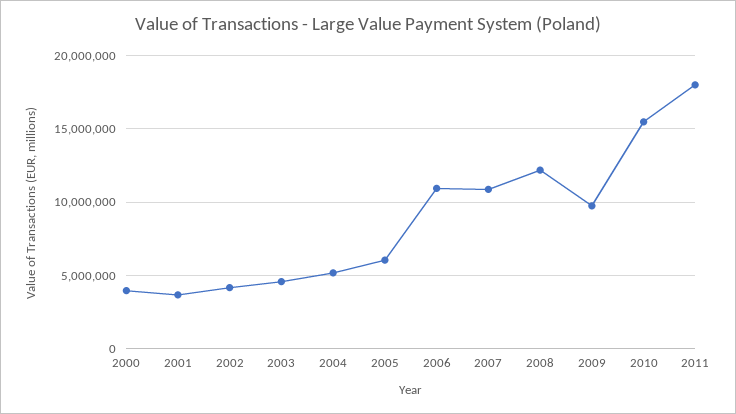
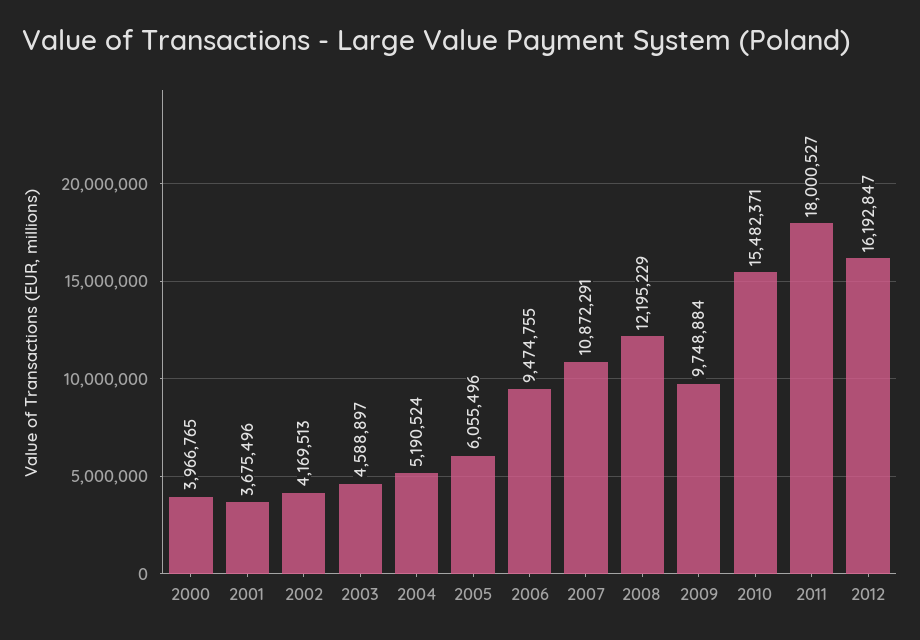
2006: 11000000 -> 9474755
2012: none -> 16192847

